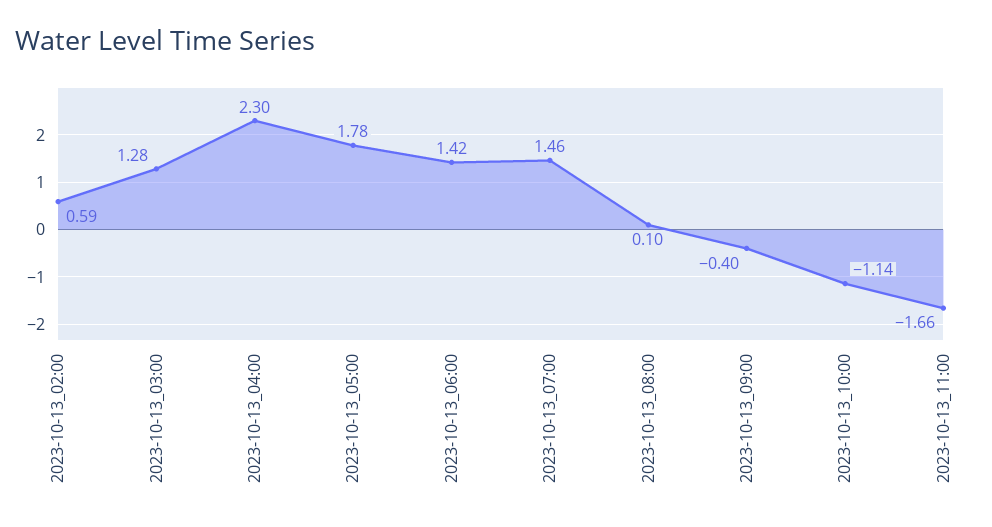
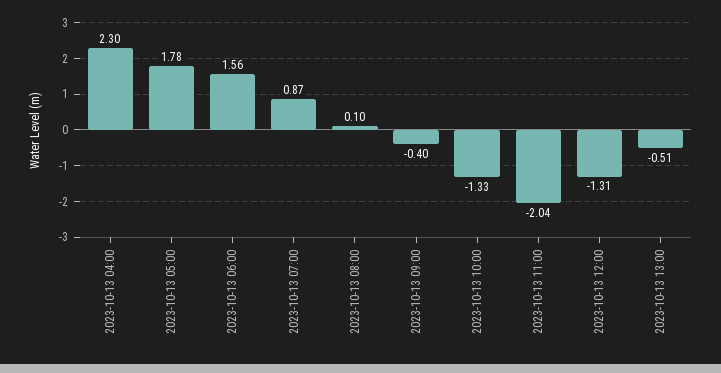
2023-10-13_02:00: 0.59 -> none
2023-10-13_03:00: 1.28 -> none
2023-10-13_06:00: 1.42 -> 1.56
2023-10-13_07:00: 1.46 -> 0.87
2023-10-13_10:00: -1.14 -> -1.33
2023-10-13_11:00: -1.66 -> -2.04
2023-10-13 12:00: none -> -1.31
2023-10-13 13:00: none -> -0.51

